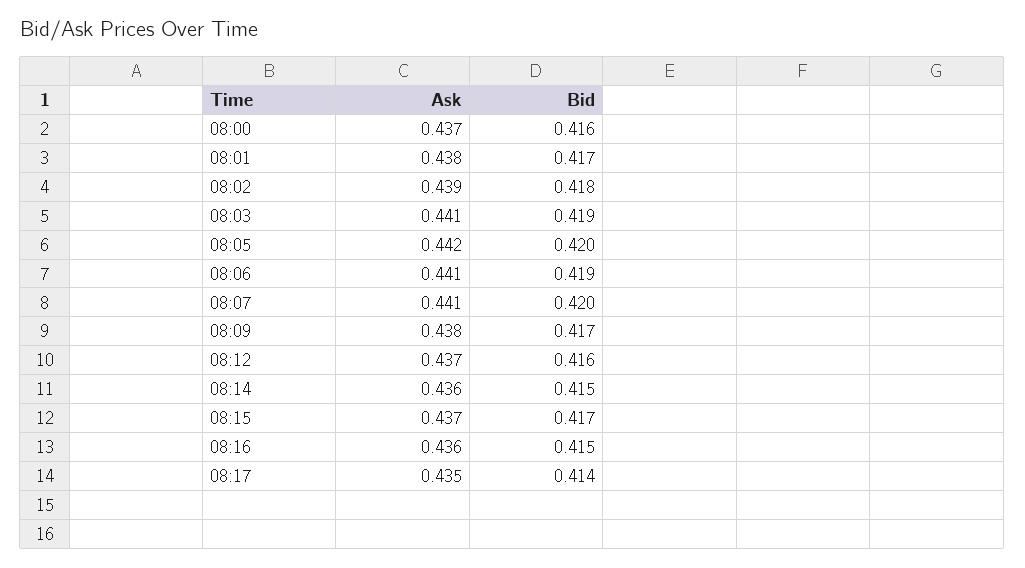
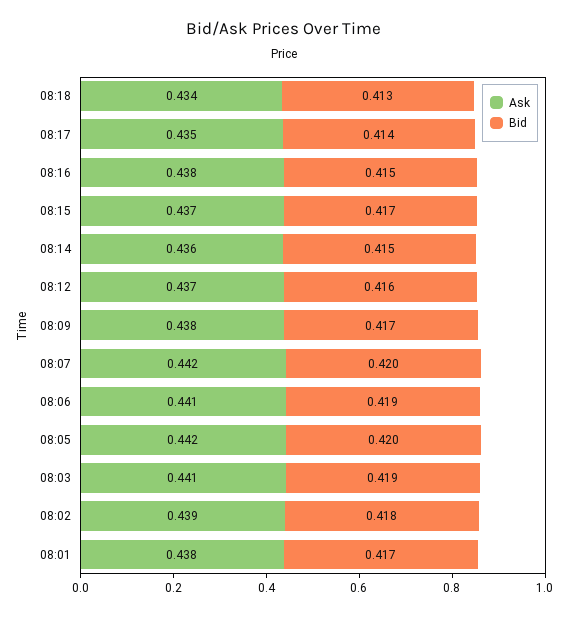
Ask, 08:00: 0.437 -> none
Bid, 08:00: 0.416 -> none
Ask, 08:07: 0.441 -> 0.442
Ask, 08:16: 0.436 -> 0.438
Ask, 08:18: none -> 0.434
Bid, 08:18: none -> 0.413

